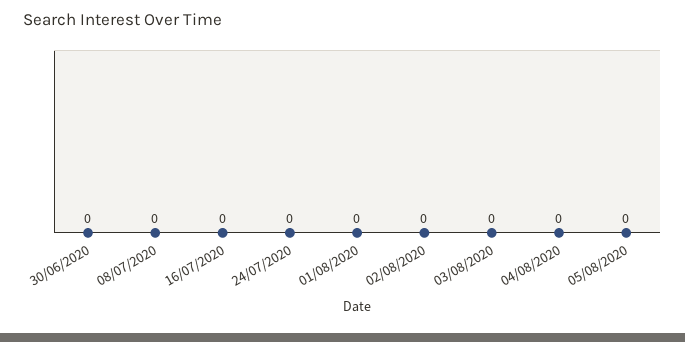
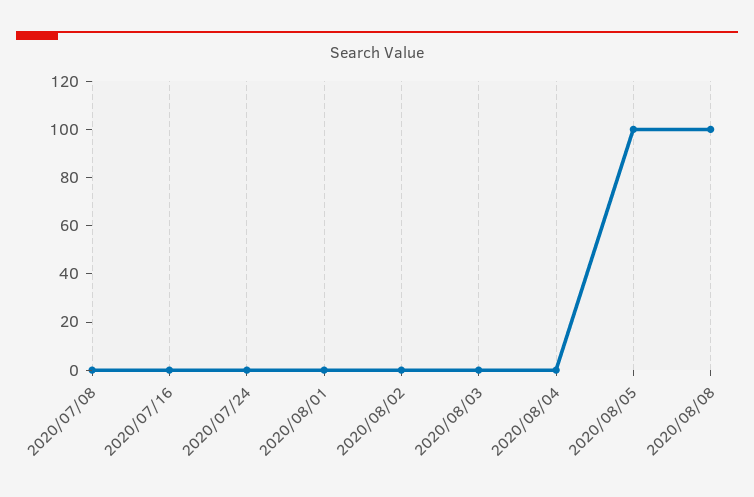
30/06/2020: 0 -> none
05/08/2020: 0 -> 100
2020/08/08: none -> 100

